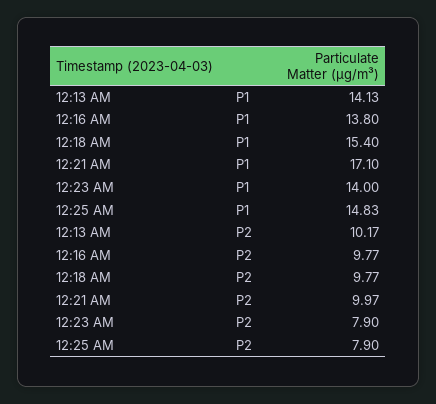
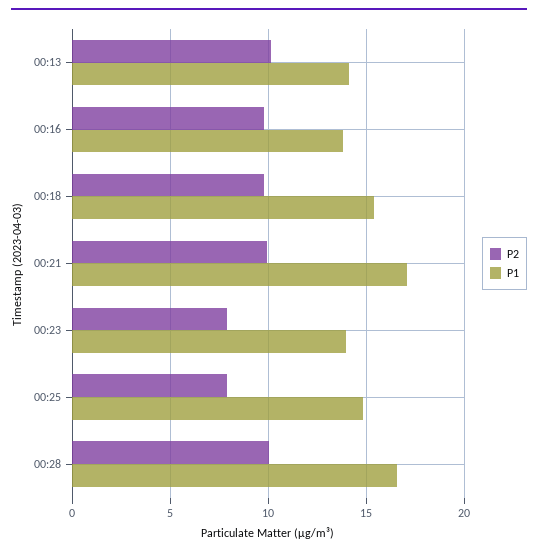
P2, 00:28: none -> 10
P1, 00:28: none -> 16.5

